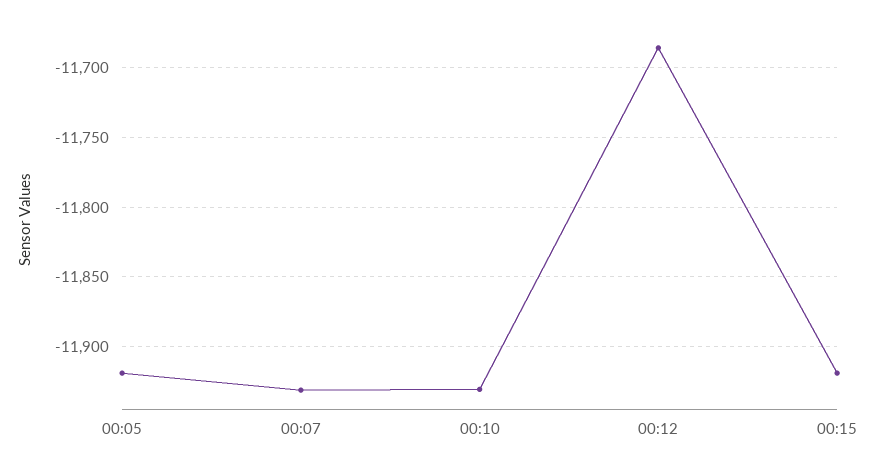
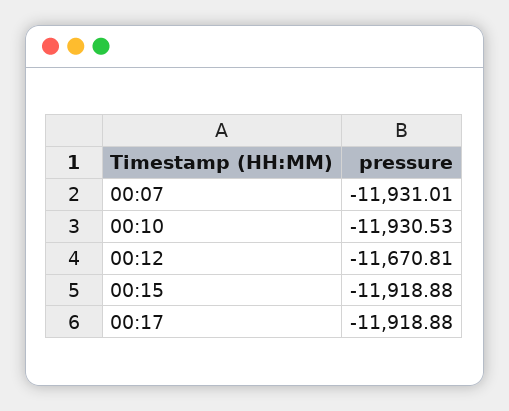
00:05: -11920 -> none
00:12: -11685 -> -11670.81
00:17: none -> -11918.88

